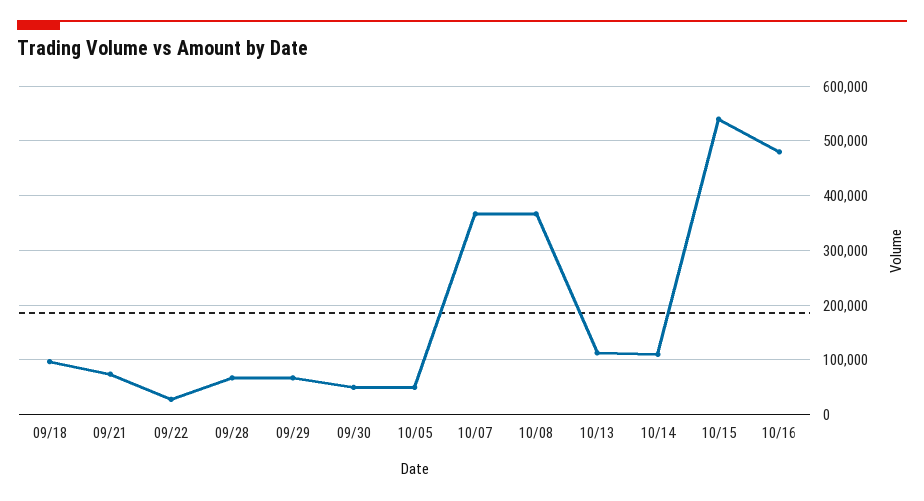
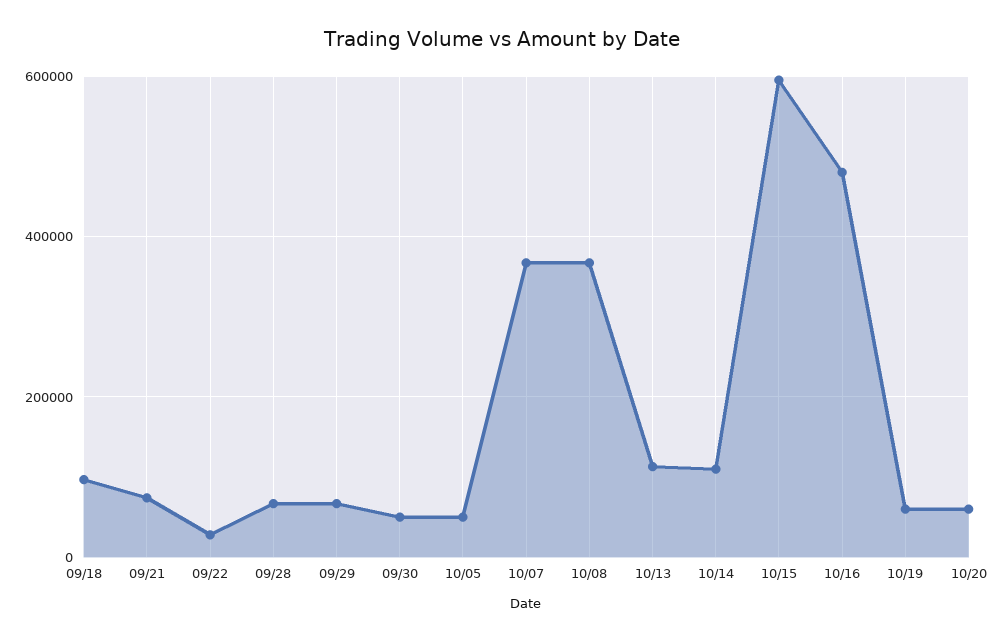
10/15: 540000 -> 600000
10/19: none -> 60000
10/20: none -> 60000

